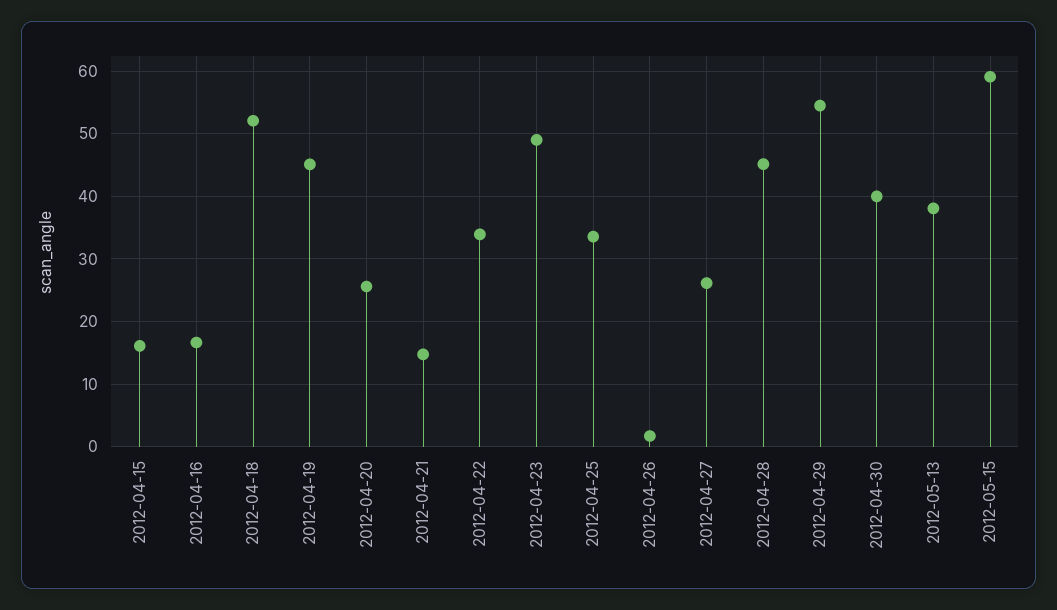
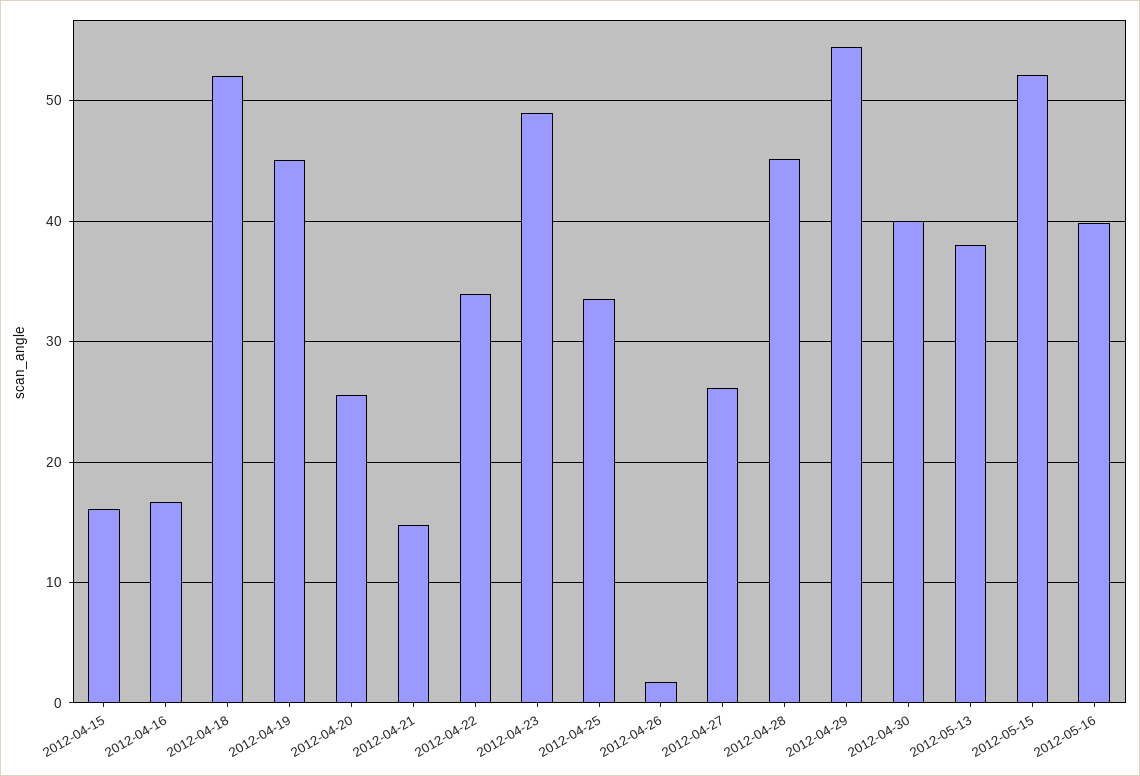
2012-05-15: 59 -> 52
2012-05-16: none -> 40

